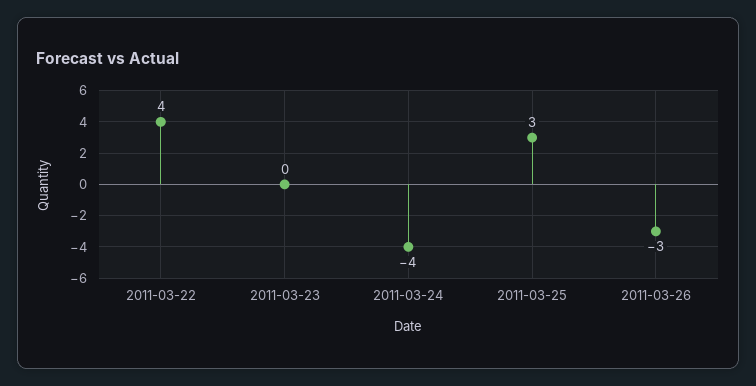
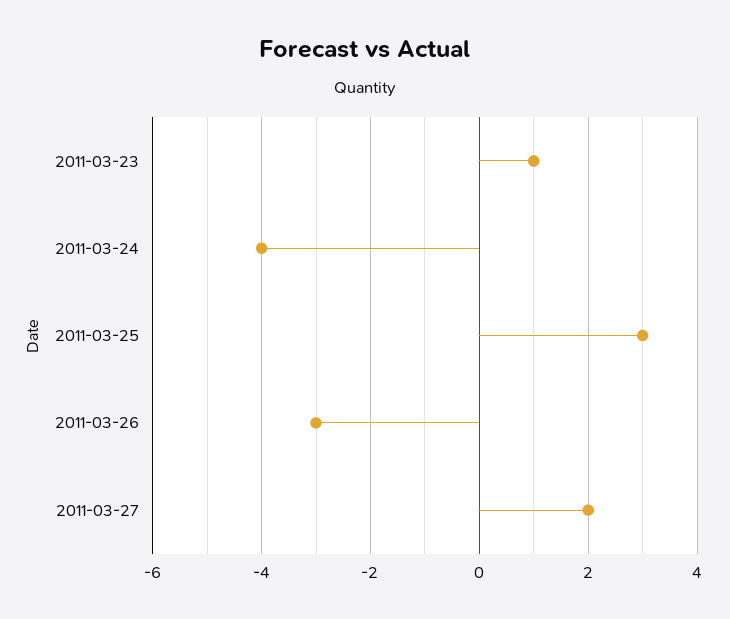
2011-03-22: 4 -> none
2011-03-23: 0 -> 1
2011-03-27: none -> 2

